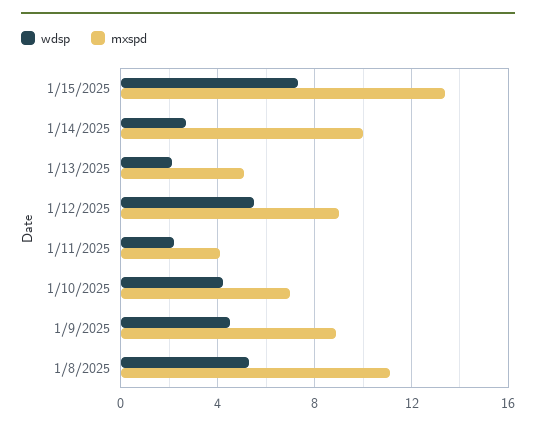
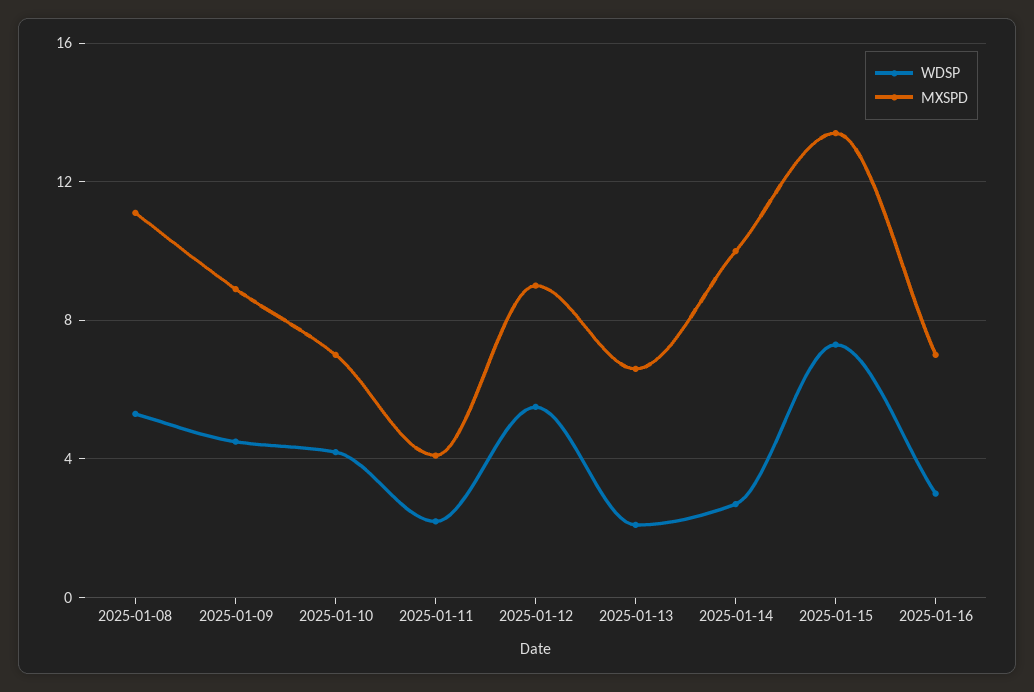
mxspd, 1/13/2025: 5 -> 6.5
wdsp, 2025-01-16: none -> 3
mxspd, 2025-01-16: none -> 7

